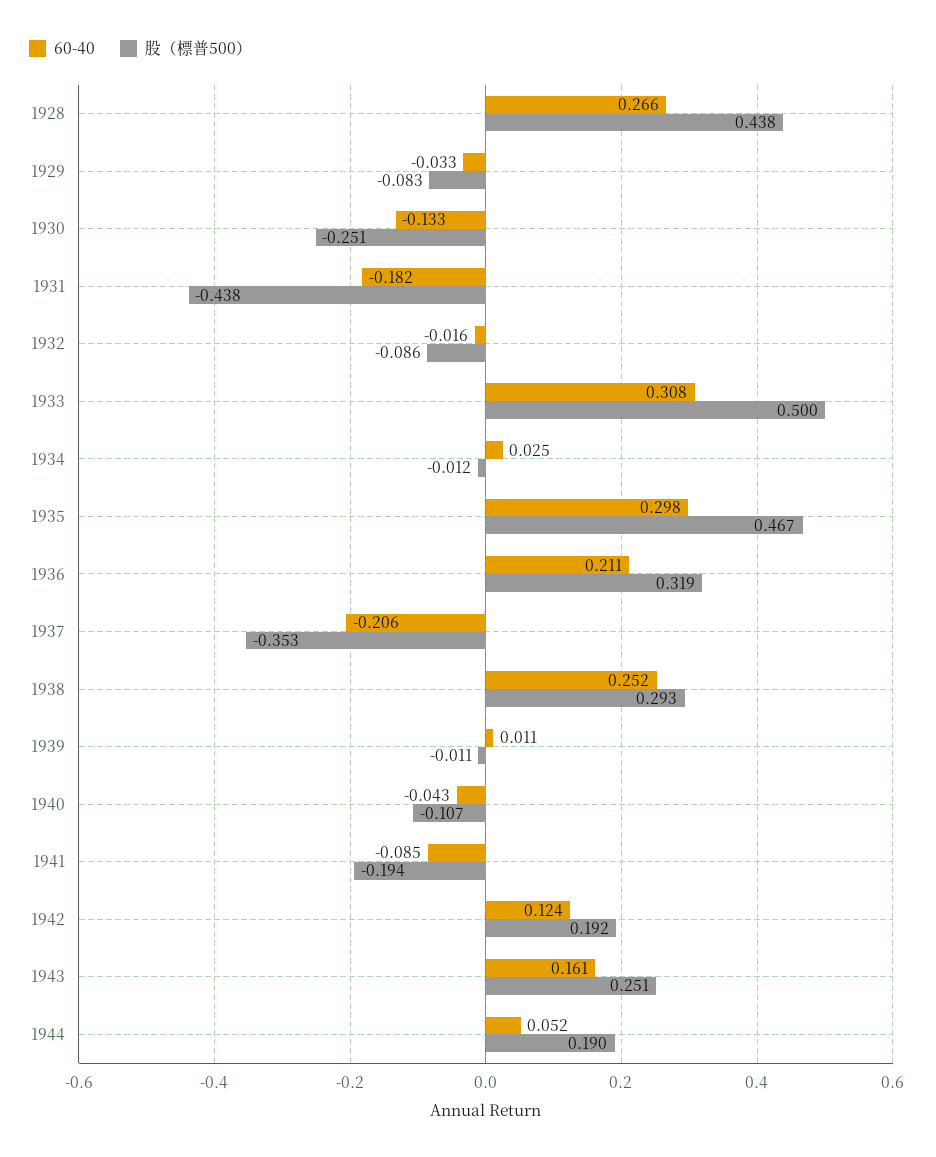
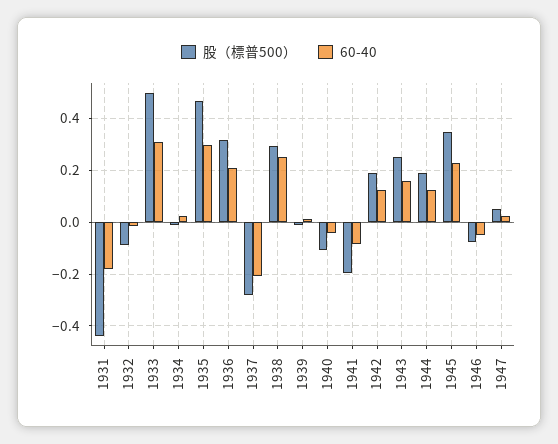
60-40, 1928: 0.266 -> none
股（標普500）, 1928: 0.438 -> none
60-40, 1929: -0.033 -> none
股（標普500）, 1929: -0.083 -> none
60-40, 1930: -0.133 -> none
股（標普500）, 1930: -0.251 -> none
股（標普500）, 1937: -0.353 -> -0.275
60-40, 1944: 0.052 -> 0.125
股（標普500）, 1945: none -> 0.35
60-40, 1945: none -> 0.225
股（標普500）, 1946: none -> -0.075
60-40, 1946: none -> -0.05
股（標普500）, 1947: none -> 0.05
60-40, 1947: none -> 0.025

